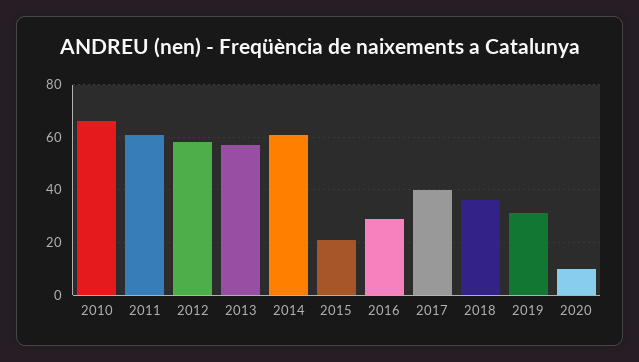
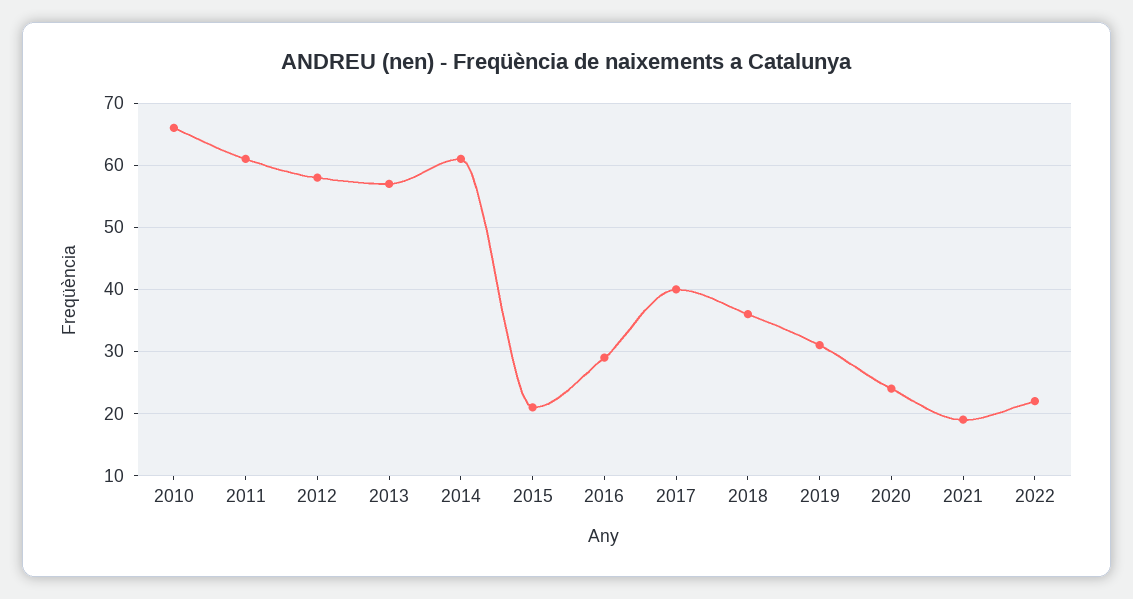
2020: 10 -> 24
2021: none -> 19
2022: none -> 22

